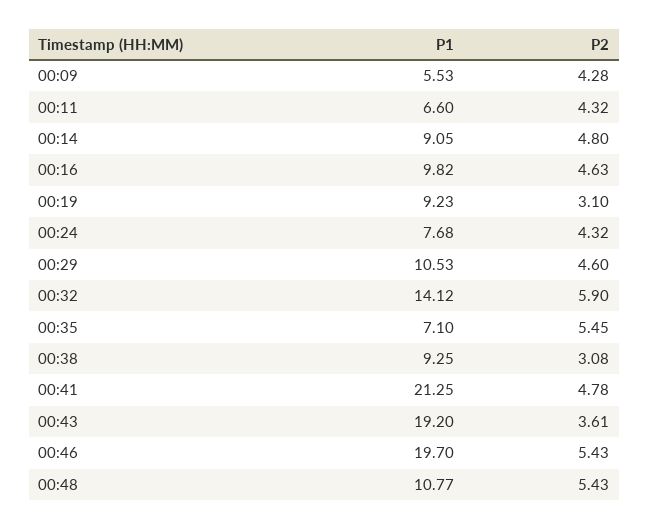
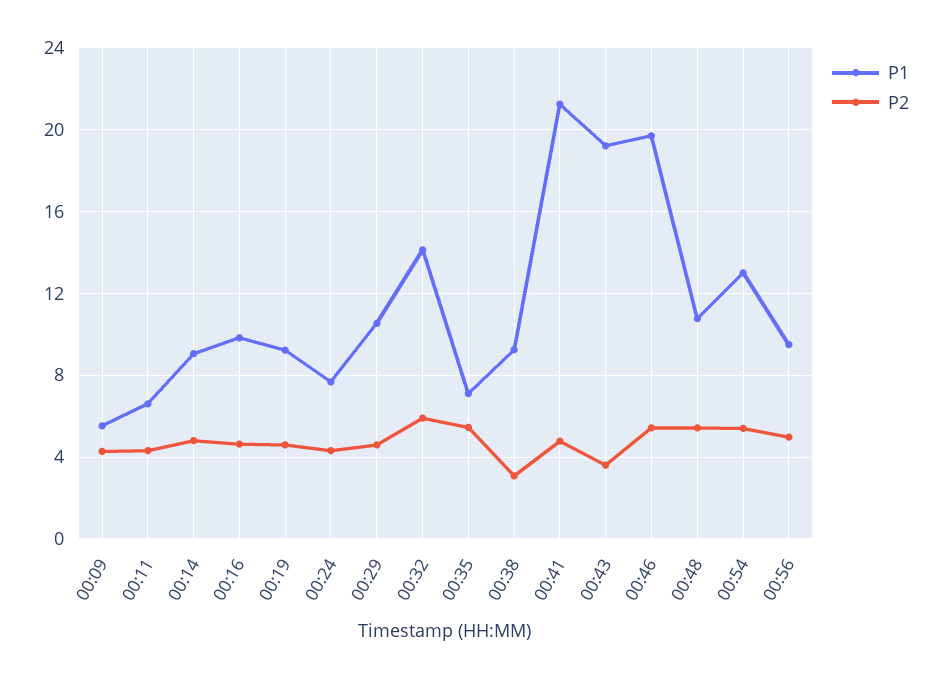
P2, 00:19: 3.1 -> 4.5
P1, 00:54: none -> 13
P2, 00:54: none -> 5.5
P1, 00:56: none -> 9.5
P2, 00:56: none -> 5

